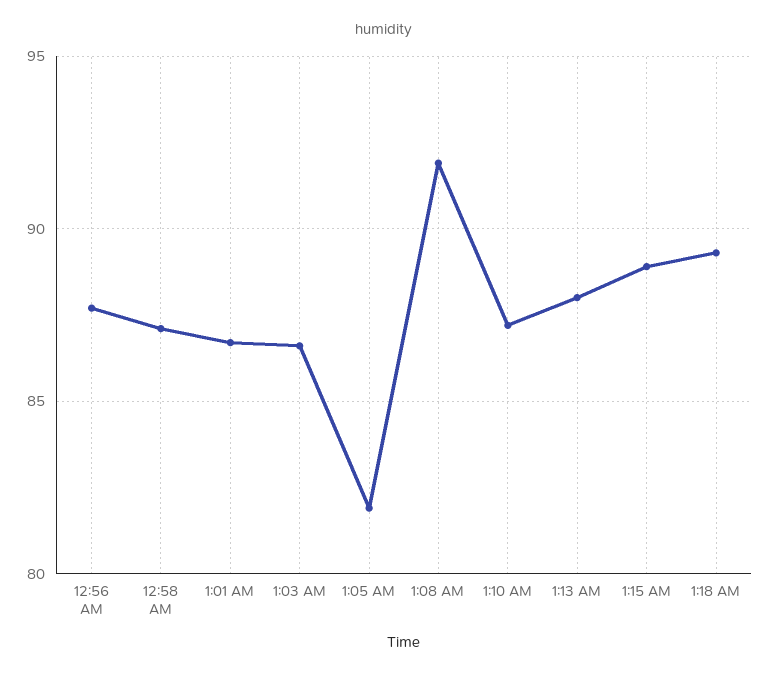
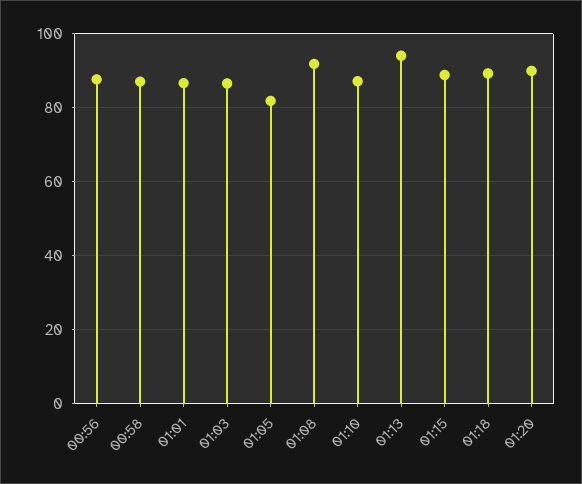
1:13 AM: 88 -> 94
01:20: none -> 90

